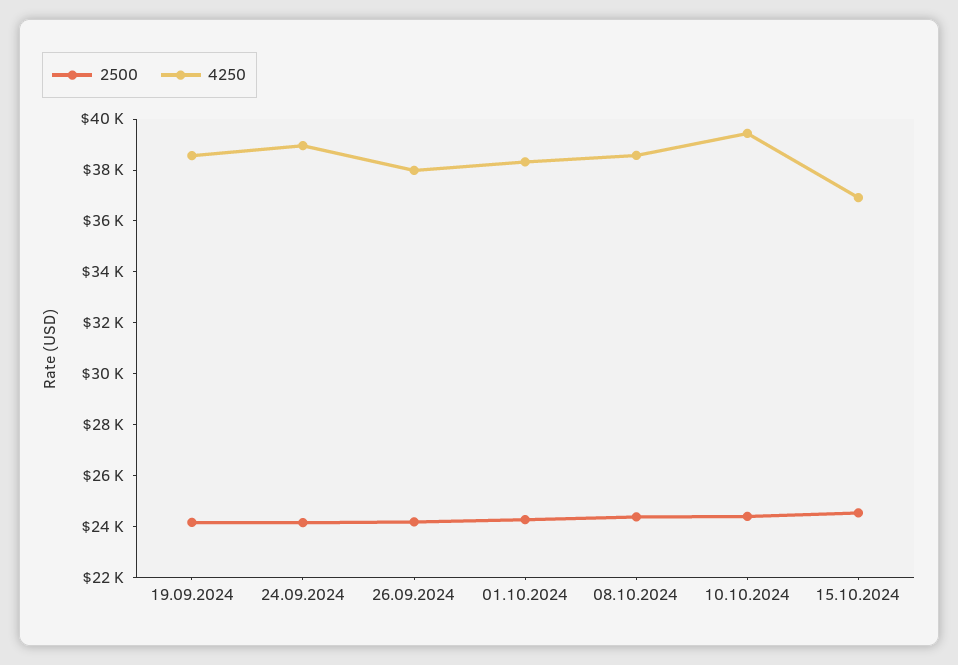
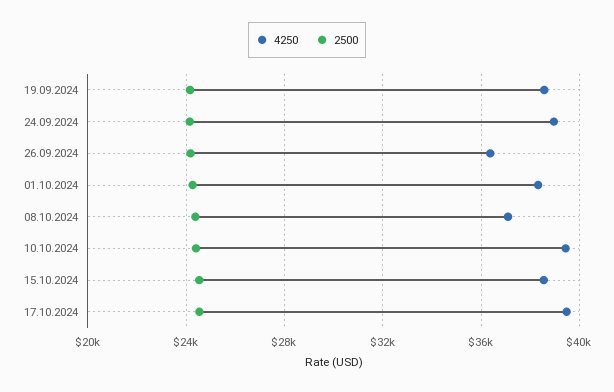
4250, 26.09.2024: 38000 -> 36500
4250, 08.10.2024: 38500 -> 37000
4250, 15.10.2024: 37000 -> 38500
4250, 17.10.2024: none -> 39500
2500, 17.10.2024: none -> 24500

